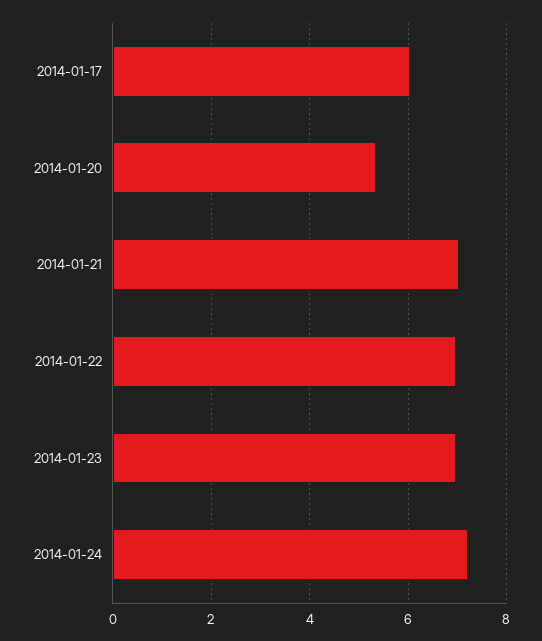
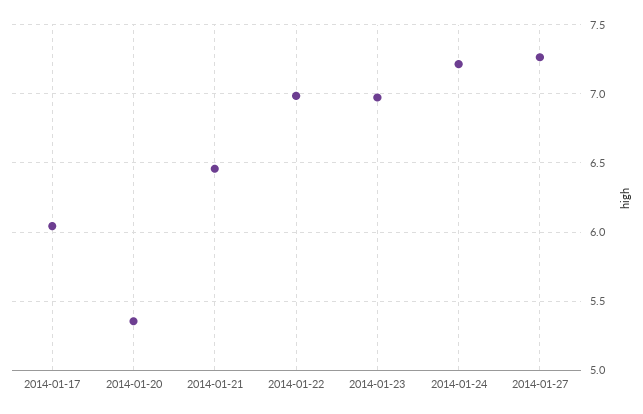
2014-01-21: 7 -> 6.45
2014-01-27: none -> 7.25

